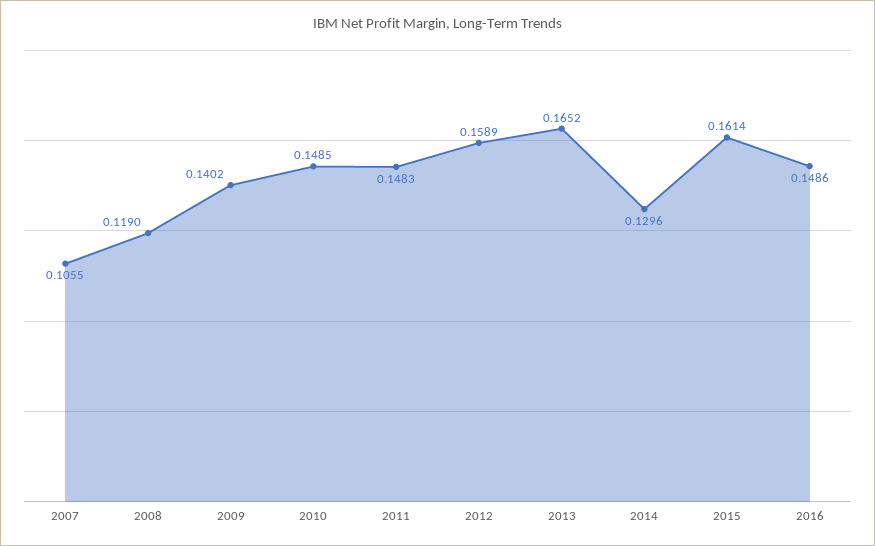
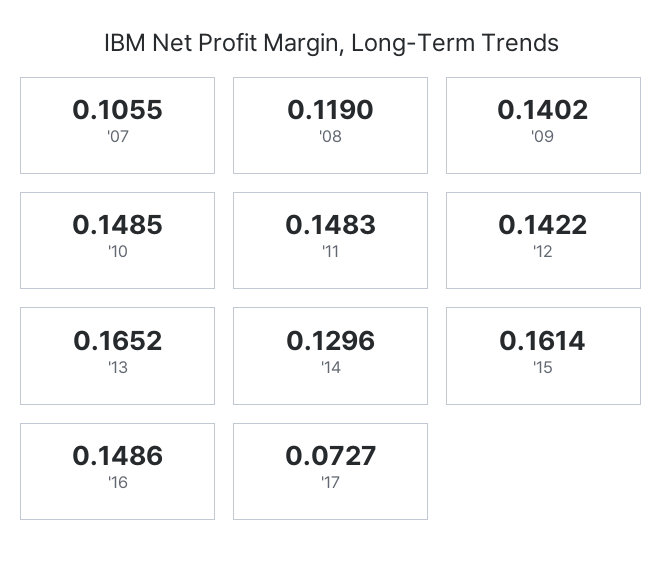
2012: 0.1589 -> 0.1422
'17: none -> 0.0727

